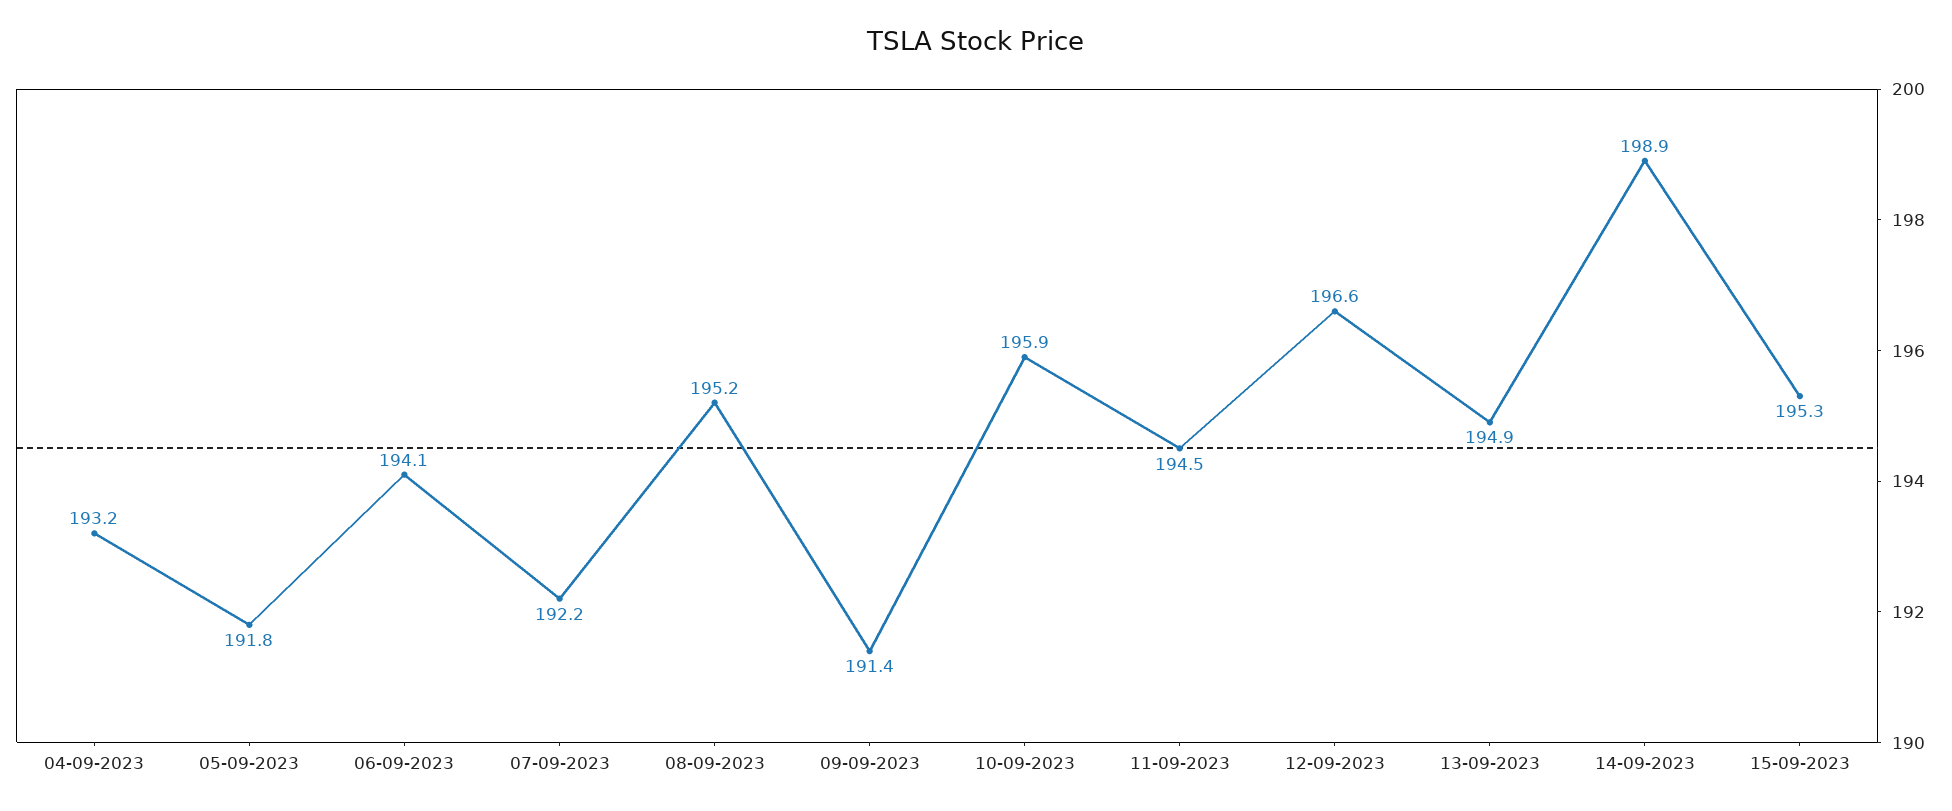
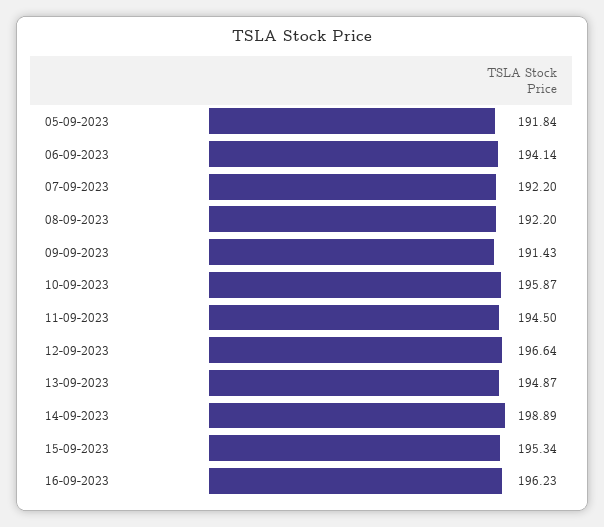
04-09-2023: 193.2 -> none
08-09-2023: 195.2 -> 192.2
16-09-2023: none -> 196.23

